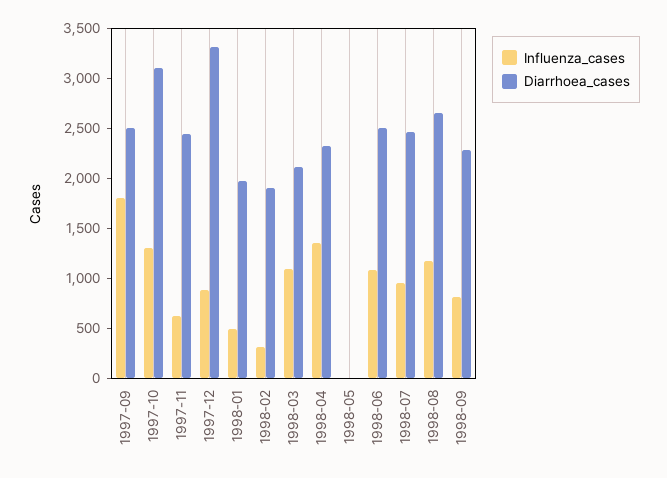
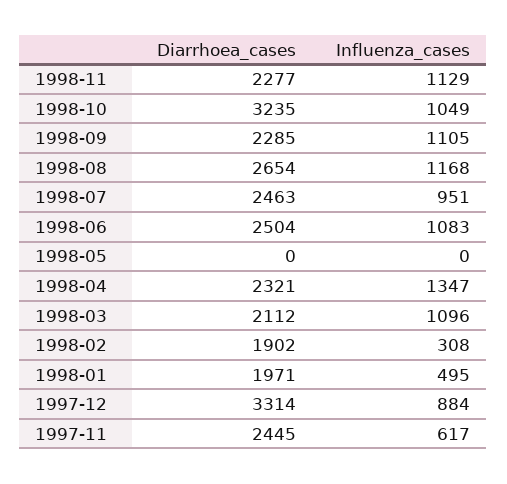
Influenza_cases, 1997-09: 1800 -> none
Diarrhoea_cases, 1997-09: 2500 -> none
Influenza_cases, 1997-10: 1300 -> none
Diarrhoea_cases, 1997-10: 3100 -> none
Influenza_cases, 1998-09: 800 -> 1105
Diarrhoea_cases, 1998-11: none -> 2277
Influenza_cases, 1998-11: none -> 1129
Diarrhoea_cases, 1998-10: none -> 3235
Influenza_cases, 1998-10: none -> 1049

